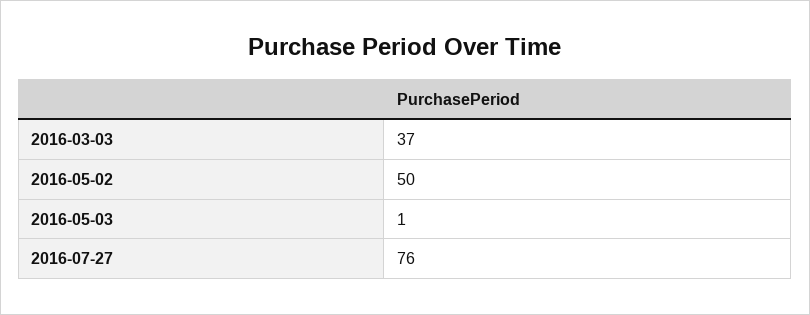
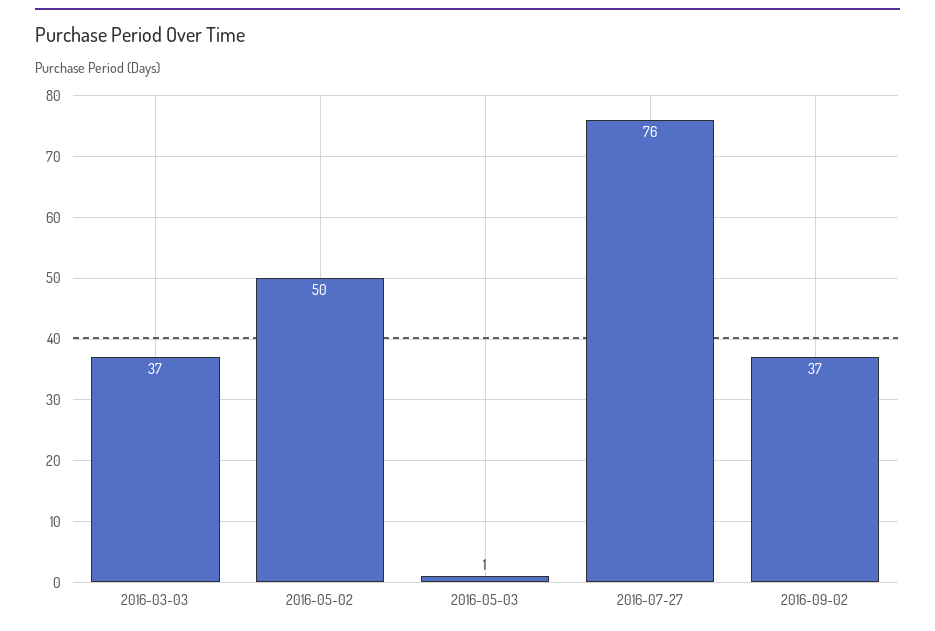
2016-09-02: none -> 37

